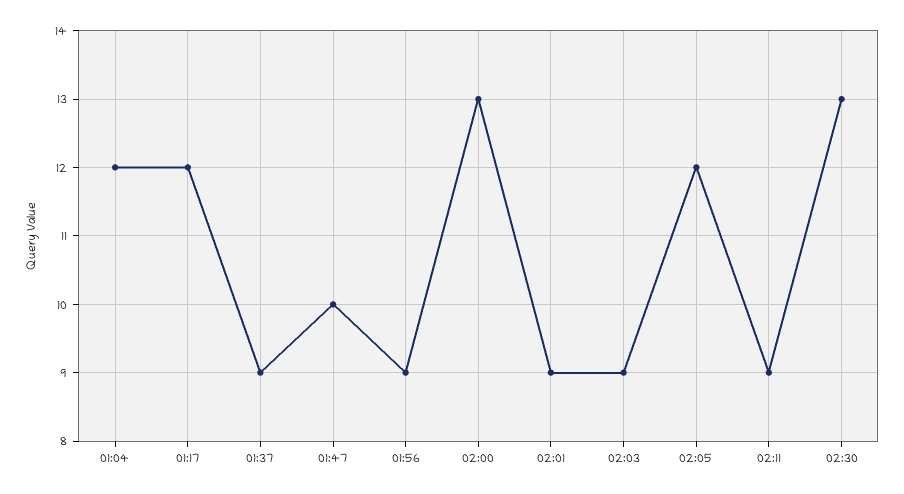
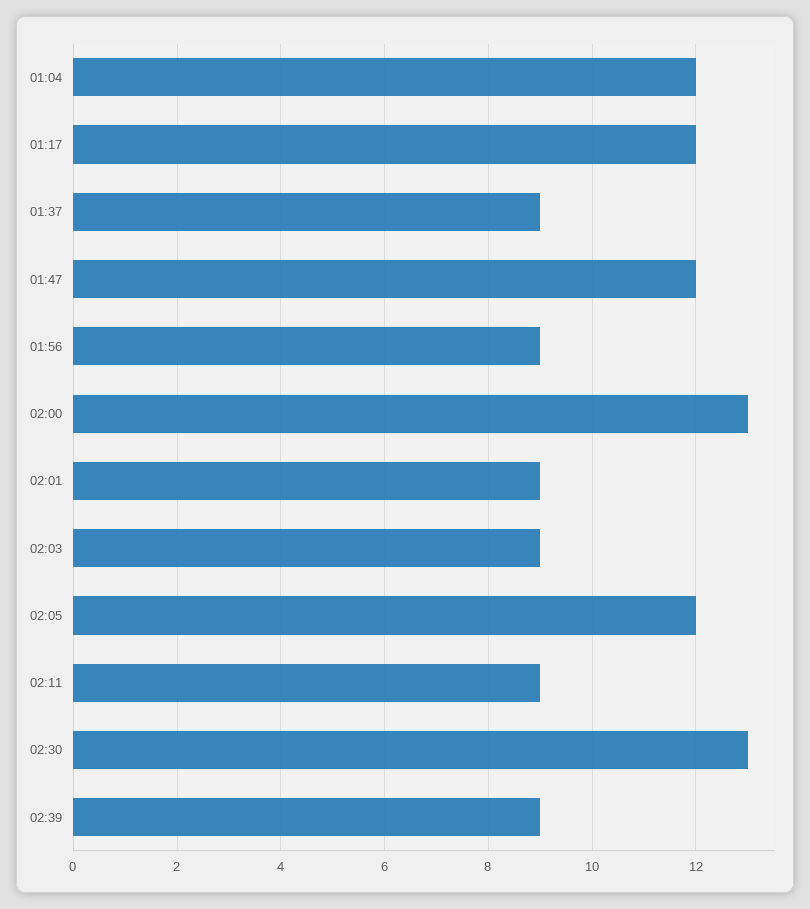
01:47: 10 -> 12
02:39: none -> 9

